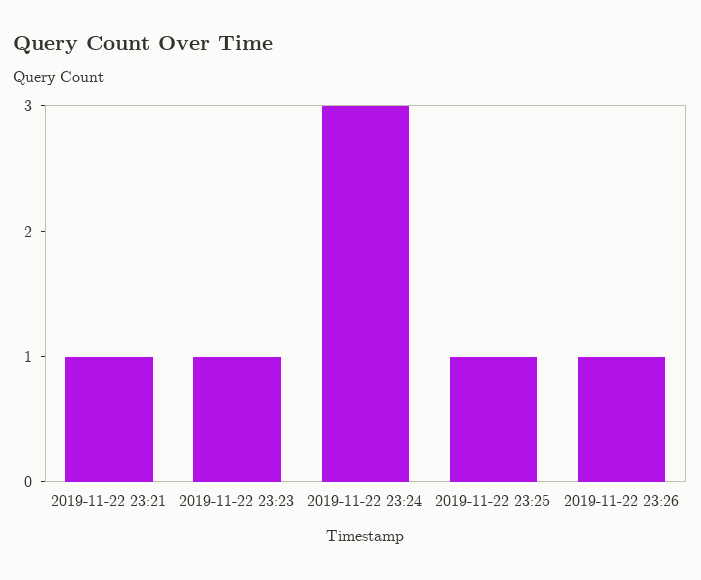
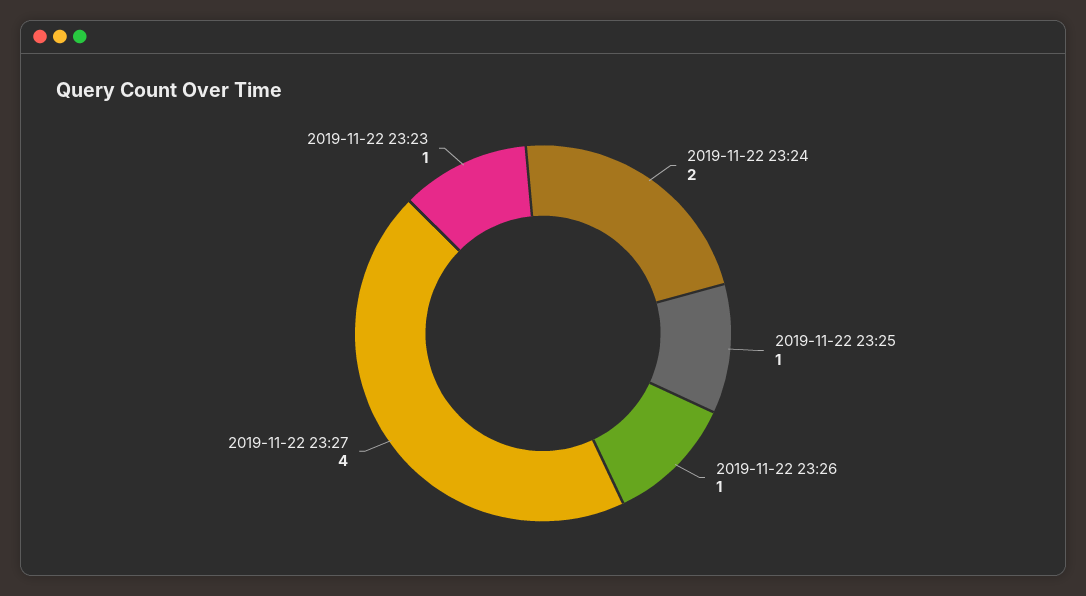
2019-11-22 23:21: 1 -> none
2019-11-22 23:24: 3 -> 2
2019-11-22 23:27: none -> 4

